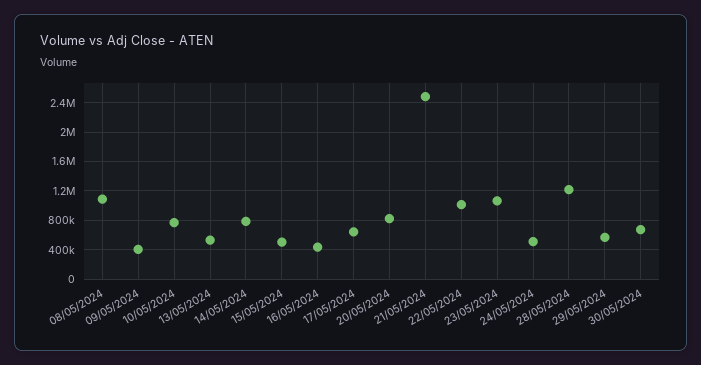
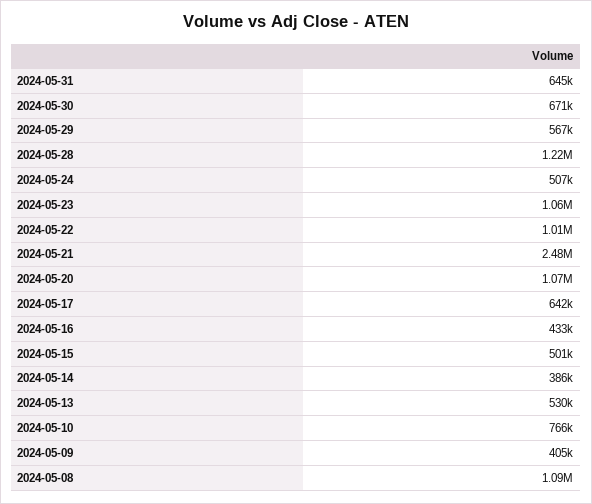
14/05/2024: 800000 -> 386000
20/05/2024: 800000 -> 1070000
2024-05-31: none -> 645000

